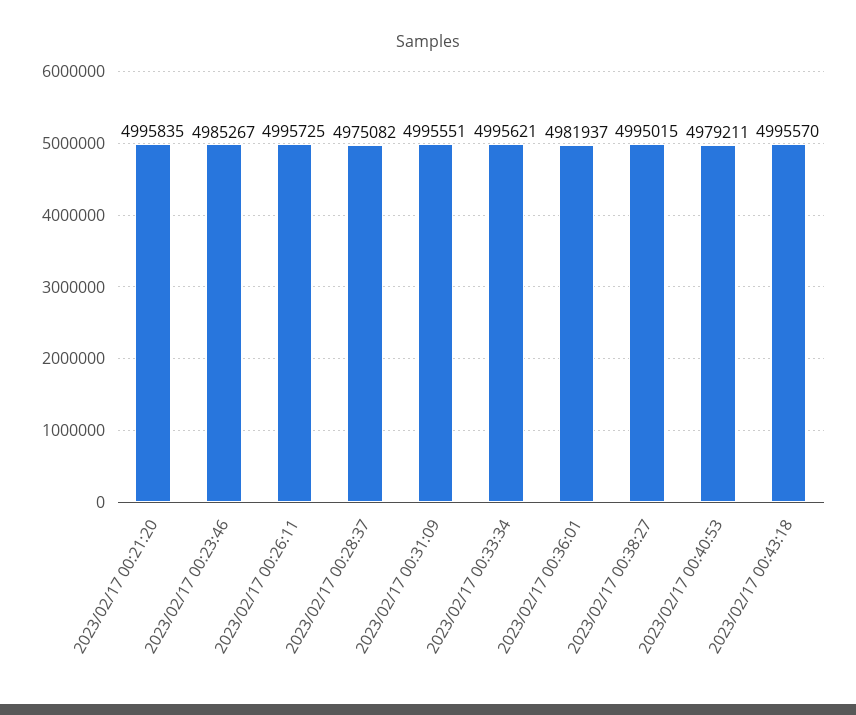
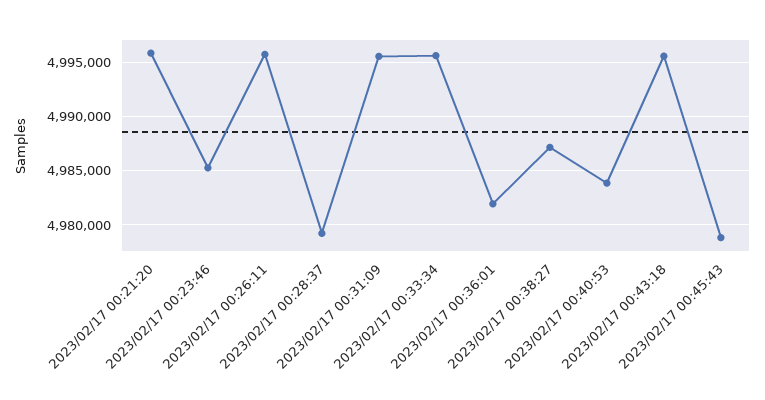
2023/02/17 00:28:37: 4975082 -> 4979000
2023/02/17 00:38:27: 4995015 -> 4987000
2023/02/17 00:40:53: 4979211 -> 4984000
2023/02/17 00:45:43: none -> 4979000

